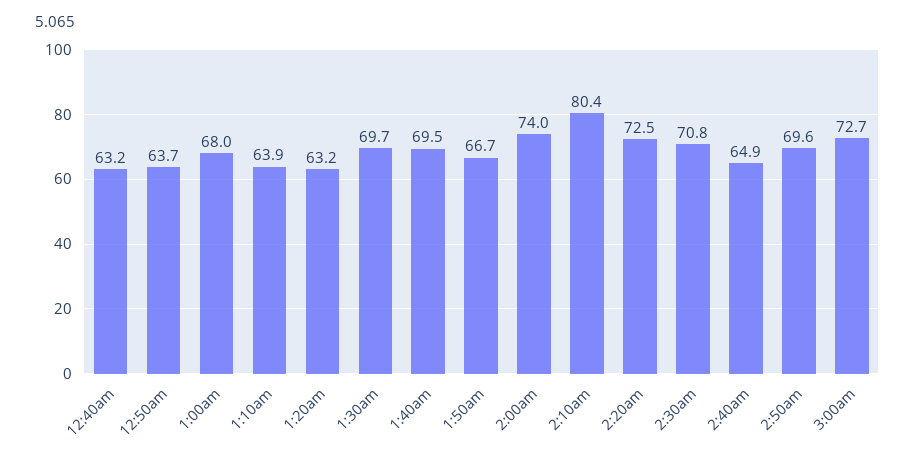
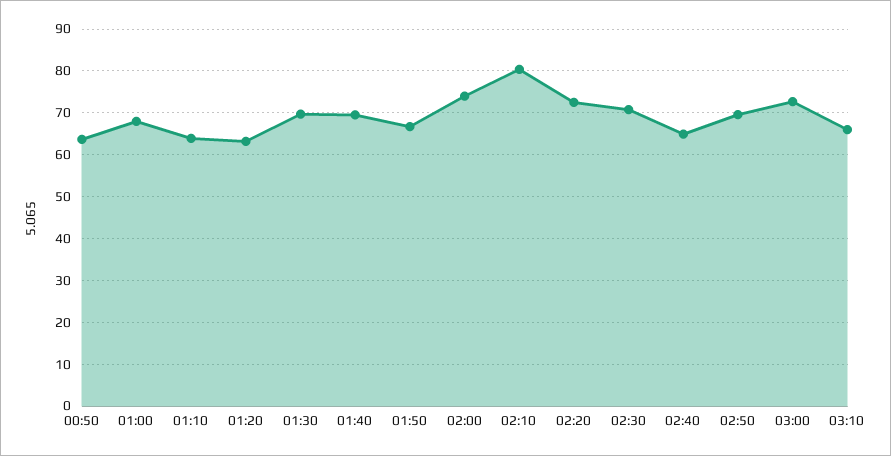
12:40am: 63.2 -> none
03:10: none -> 66

